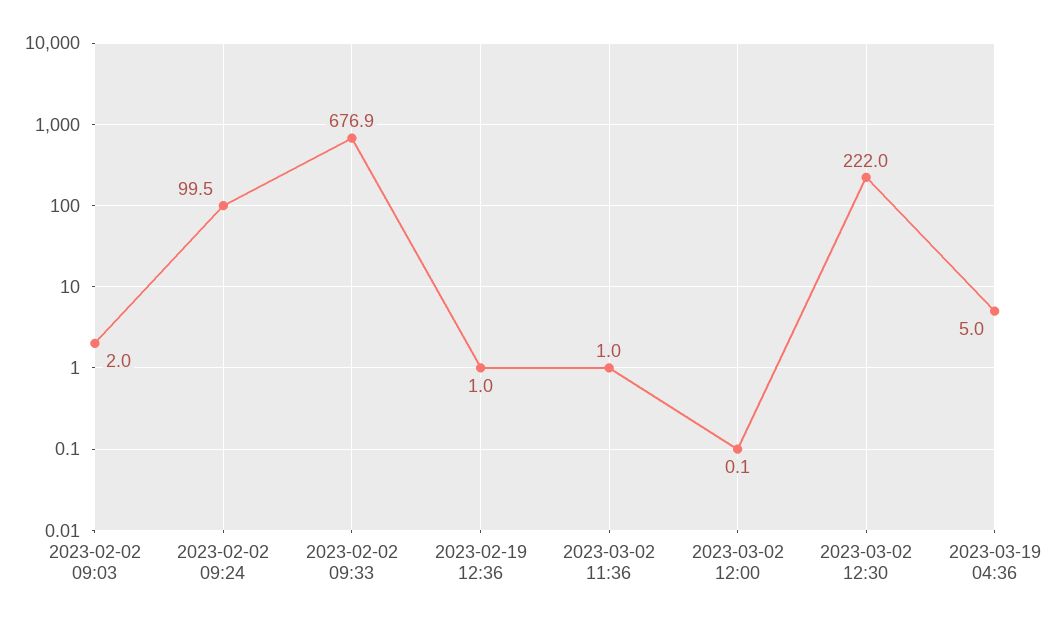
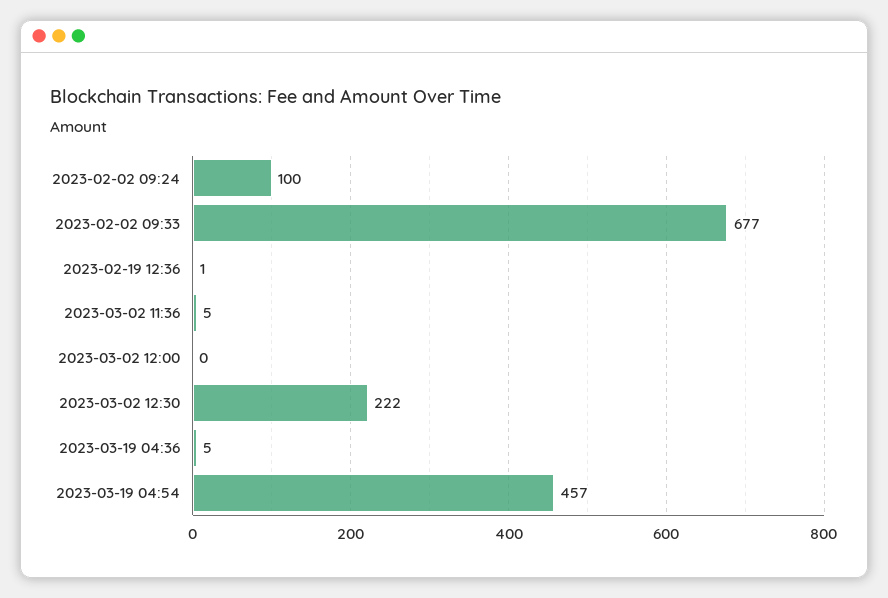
2023-02-02 09:03: 2 -> none
2023-03-02 11:36: 1 -> 5
2023-03-19 04:54: none -> 457

